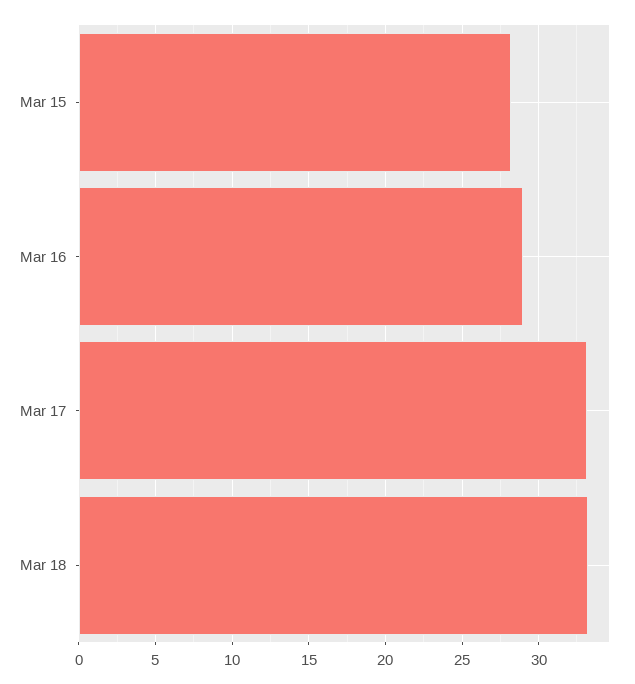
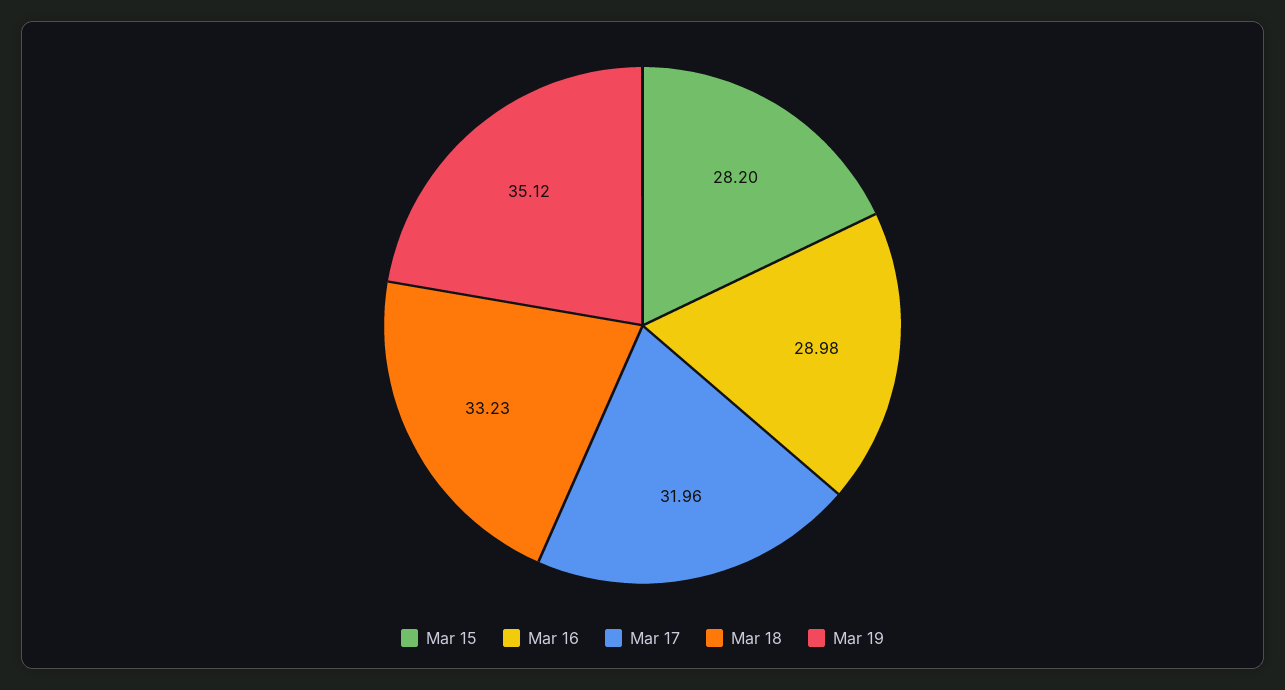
Mar 17: 33 -> 31.96
Mar 19: none -> 35.12

